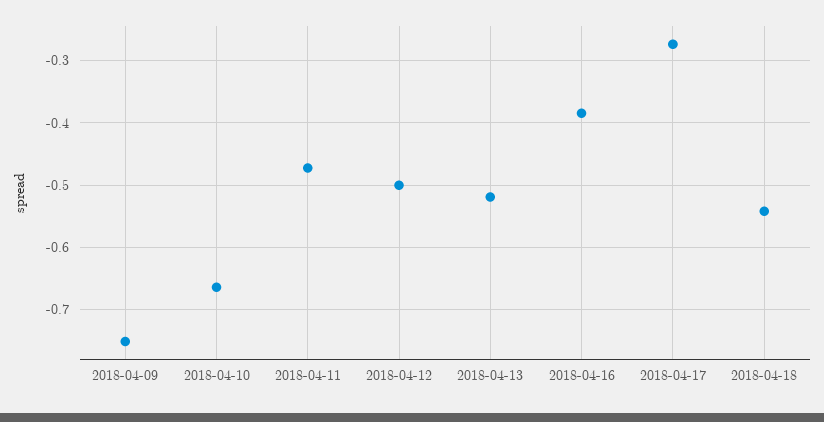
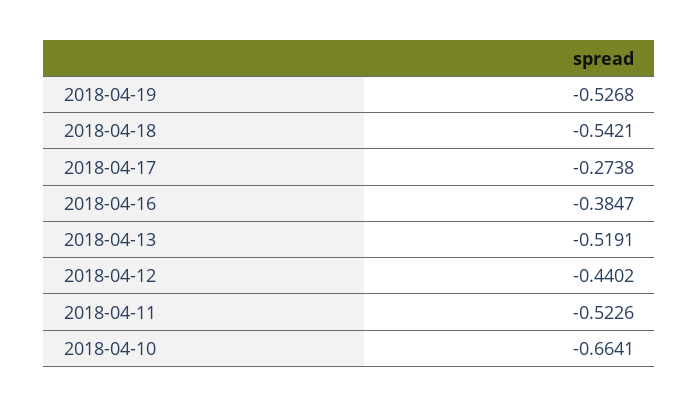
2018-04-09: -0.75 -> none
2018-04-11: -0.47 -> -0.5226
2018-04-12: -0.5 -> -0.4402
2018-04-19: none -> -0.5268

